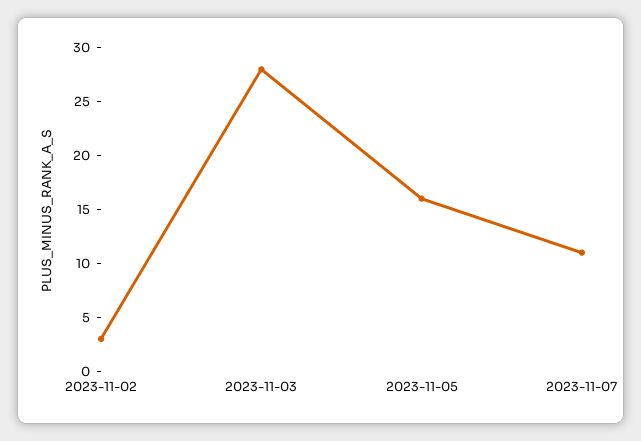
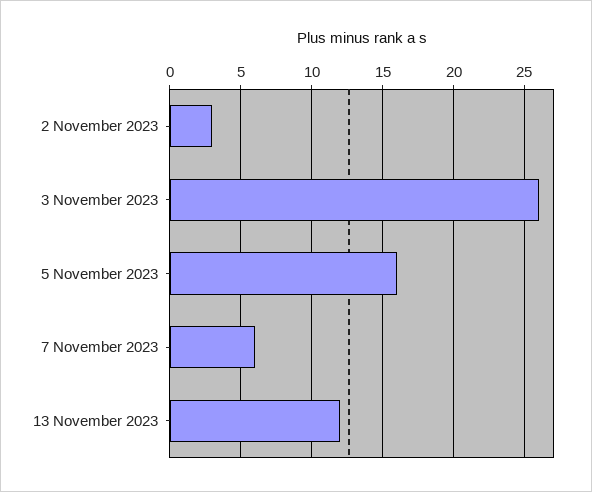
2023-11-03: 28 -> 26
2023-11-07: 11 -> 6
13 November 2023: none -> 12

